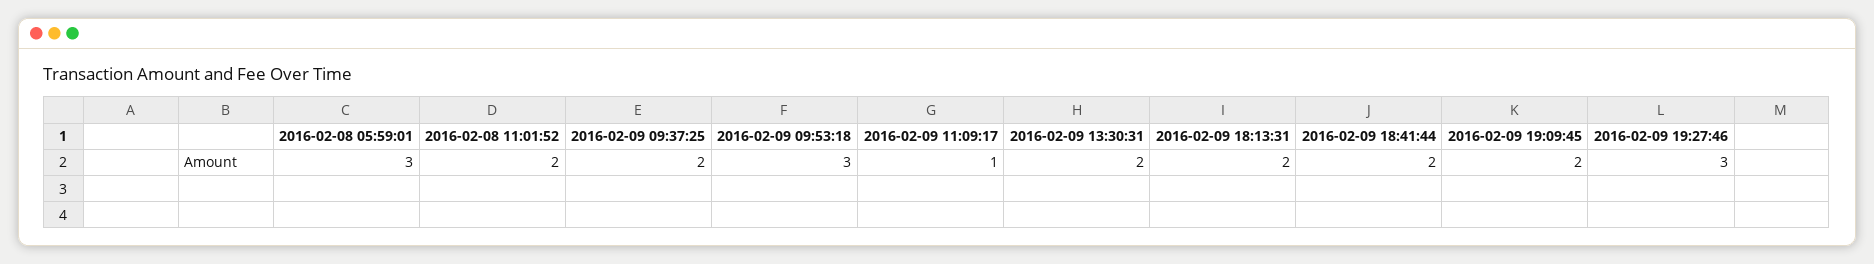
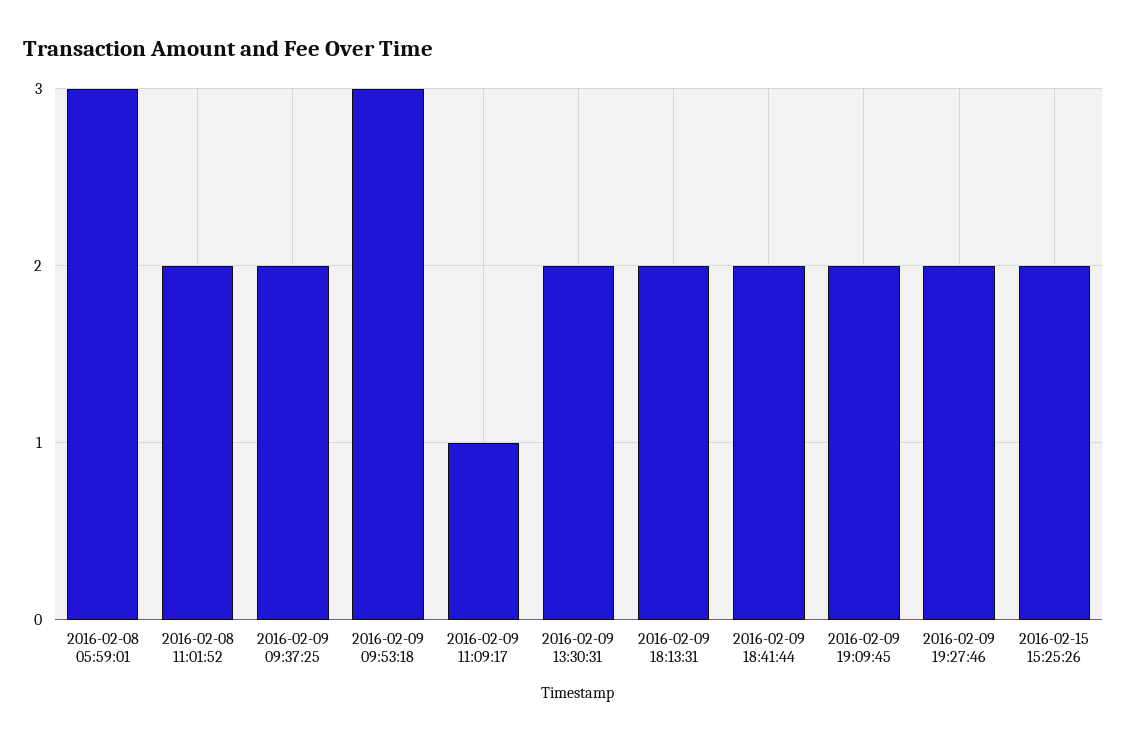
2016-02-09 19:27:46: 3 -> 2
2016-02-15 15:25:26: none -> 2

